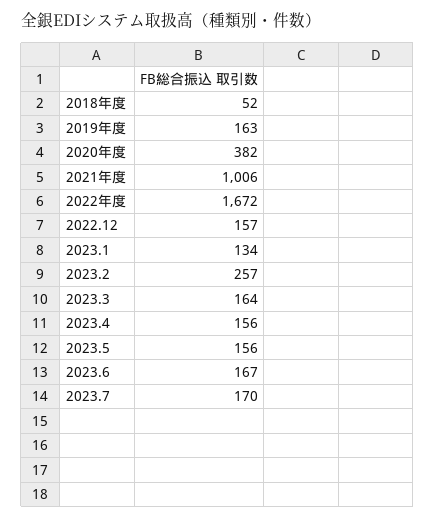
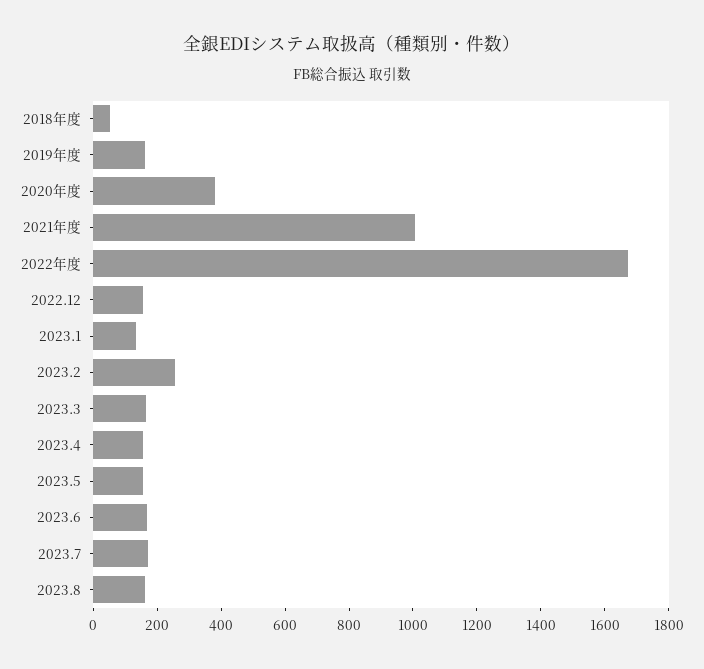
2023.8: none -> 150

